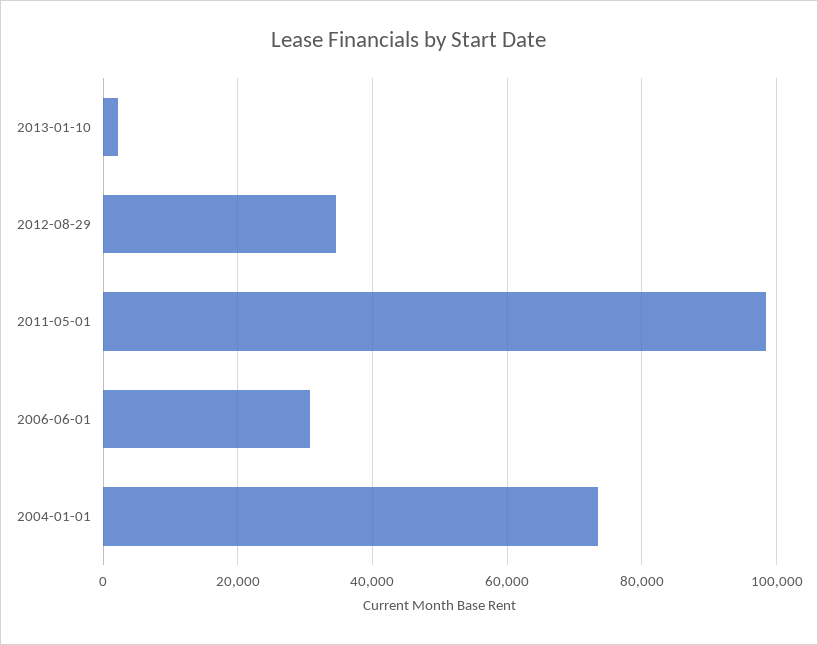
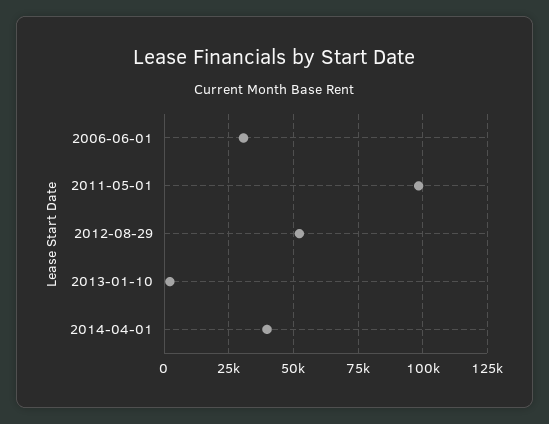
2012-08-29: 34000 -> 52500
2004-01-01: 74000 -> none
2014-04-01: none -> 40000

